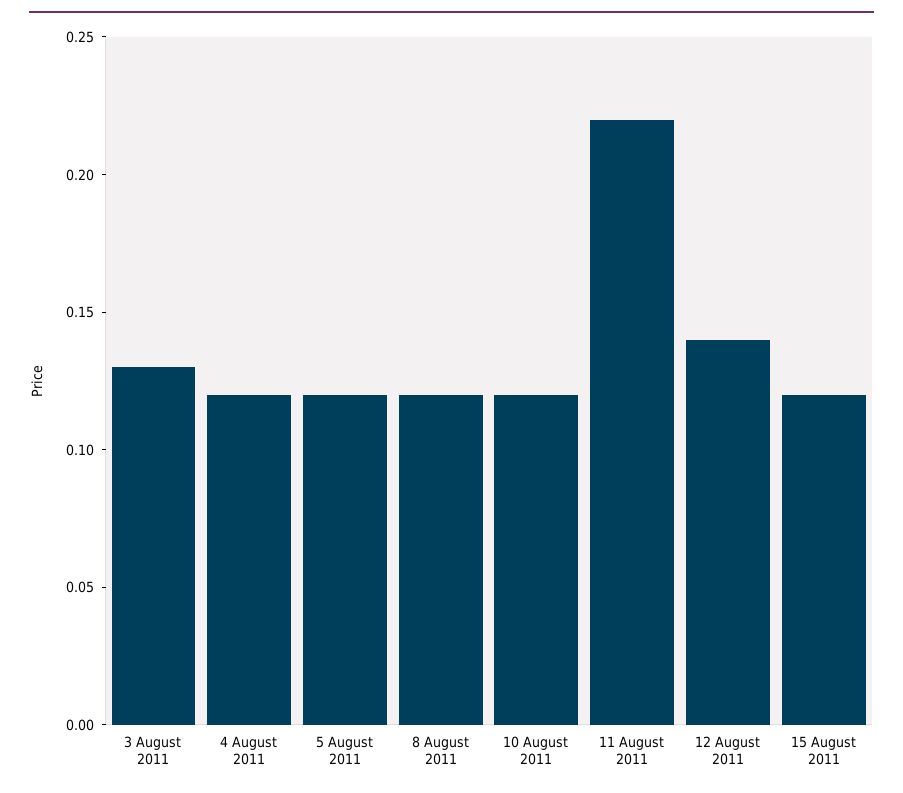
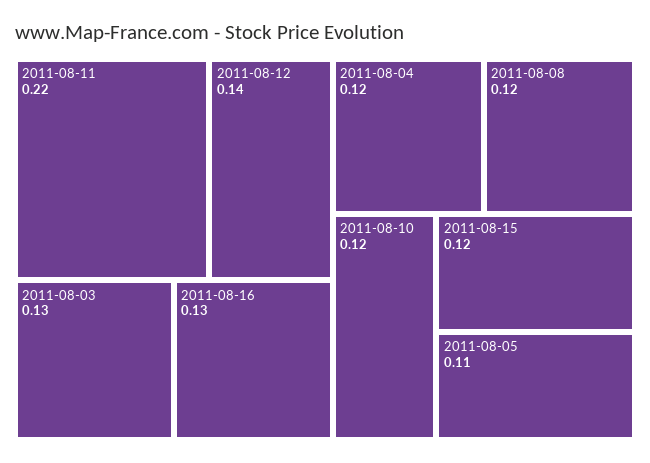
5 August 2011: 0.12 -> 0.11
2011-08-16: none -> 0.13

